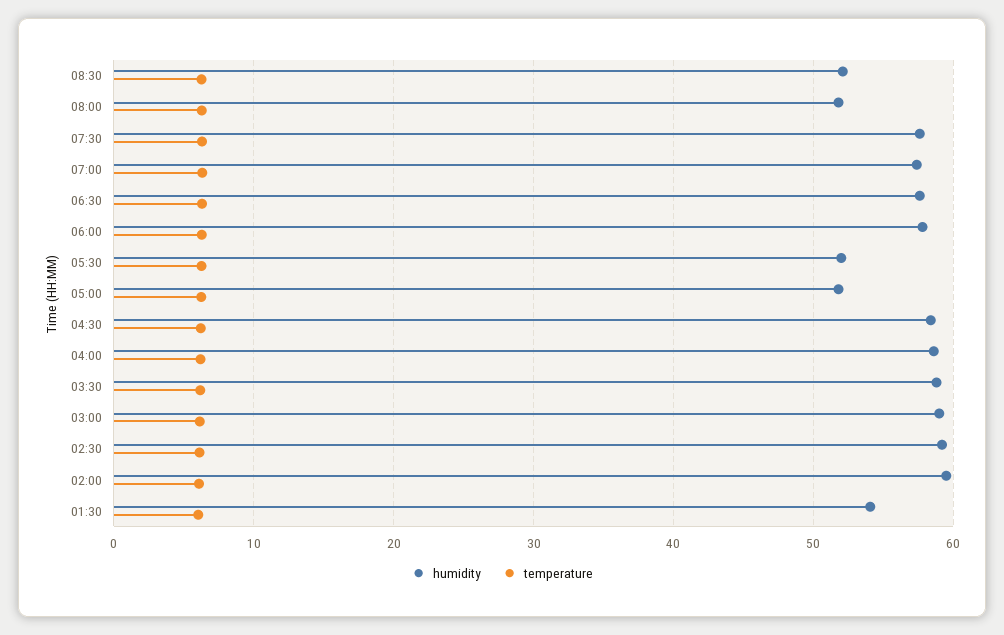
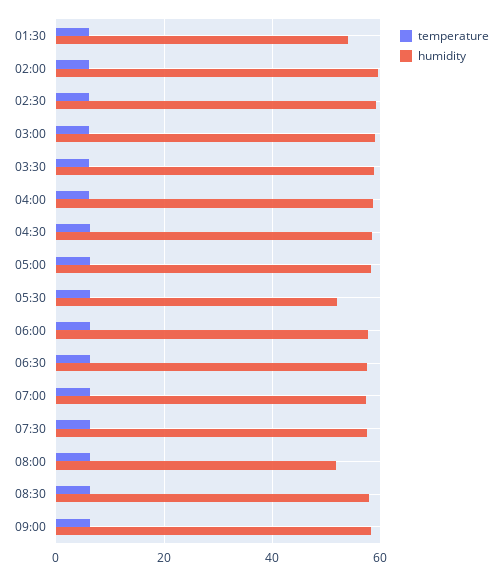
humidity, 08:30: 52 -> 58
humidity, 05:00: 52 -> 58
temperature, 09:00: none -> 6
humidity, 09:00: none -> 58

